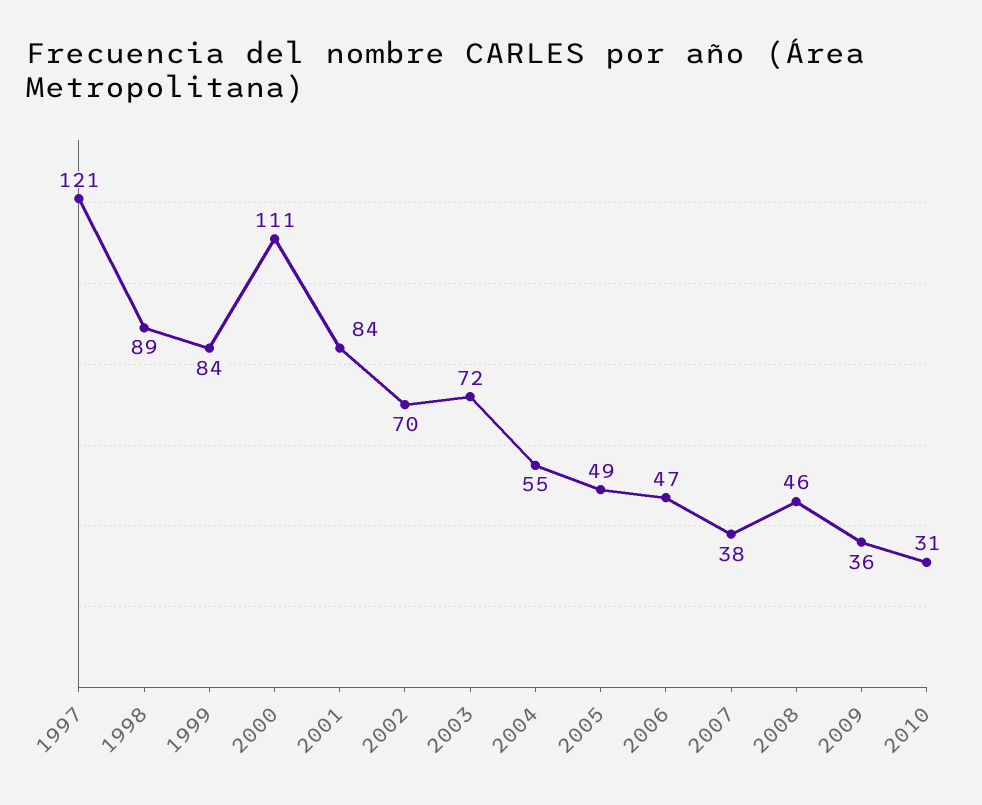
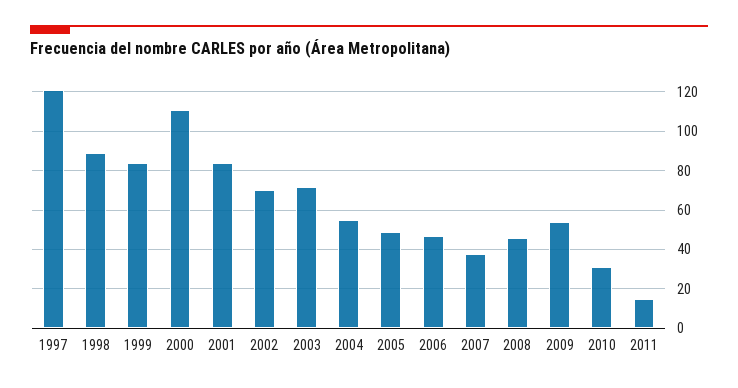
2009: 36 -> 55
2011: none -> 15

